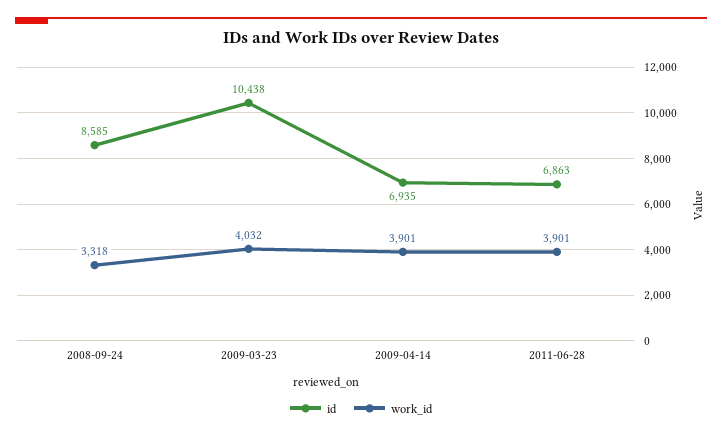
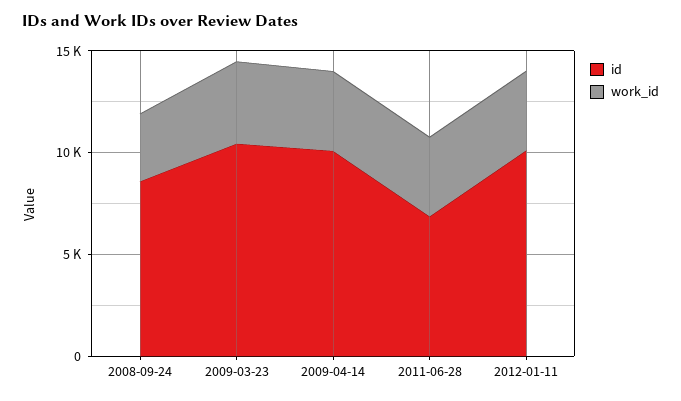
id, 2009-04-14: 6935 -> 10000
id, 2012-01-11: none -> 10000
work_id, 2012-01-11: none -> 4000

